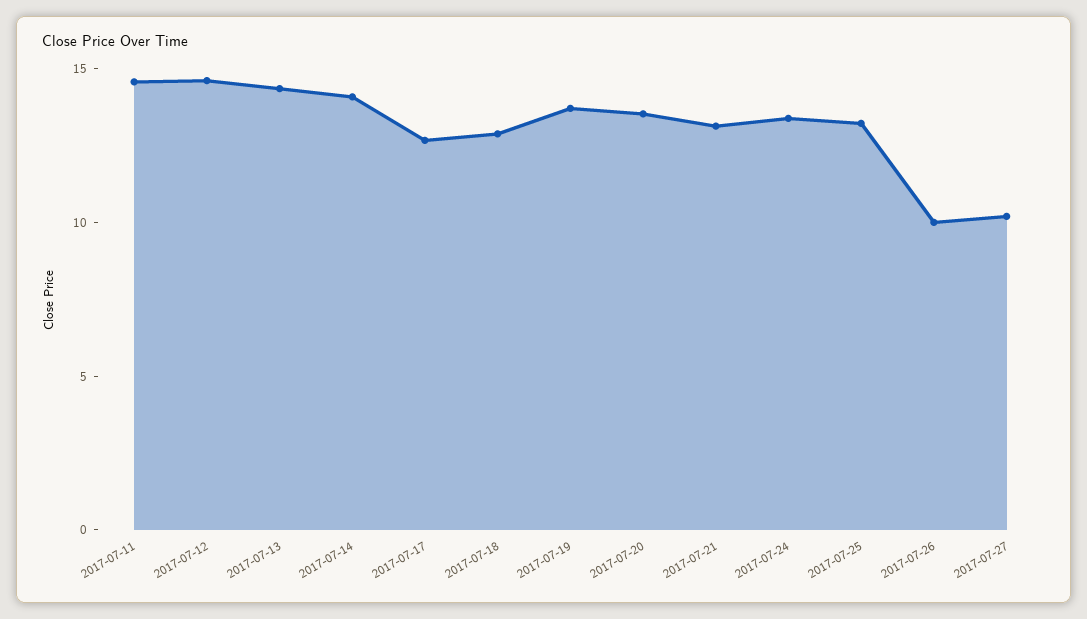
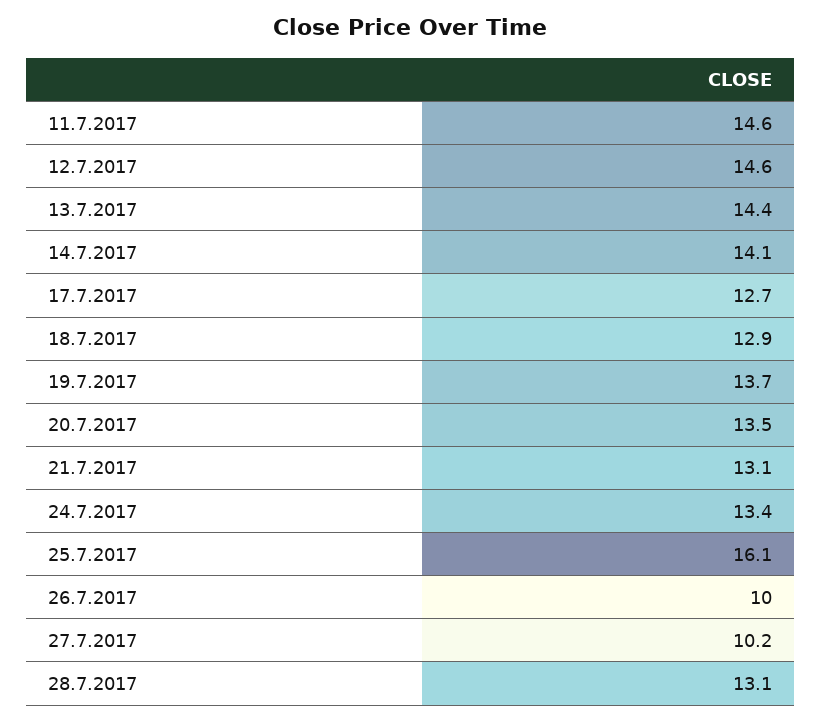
2017-07-25: 13 -> 16.1
28.7.2017: none -> 13.1

